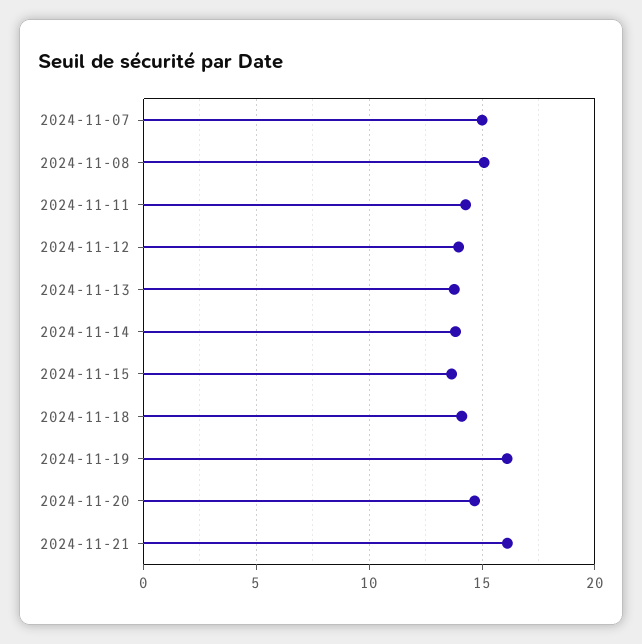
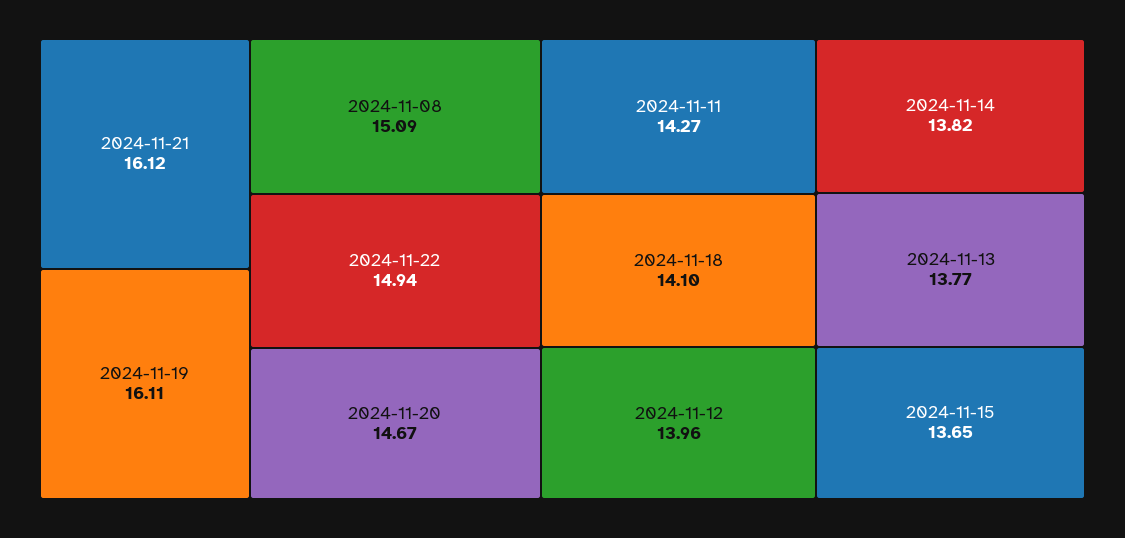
2024-11-07: 15 -> none
2024-11-22: none -> 14.94

